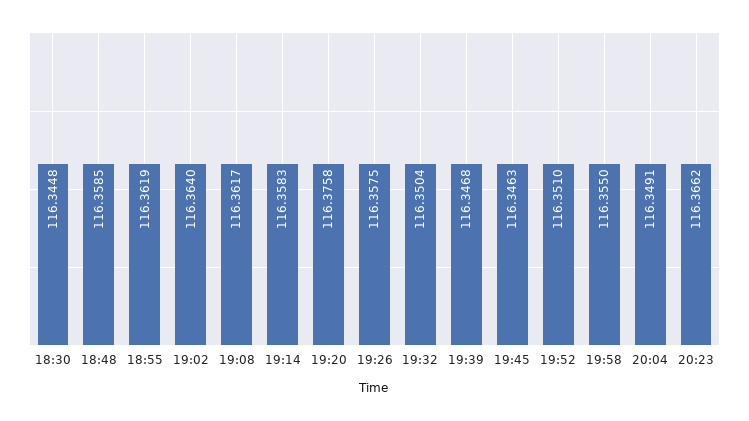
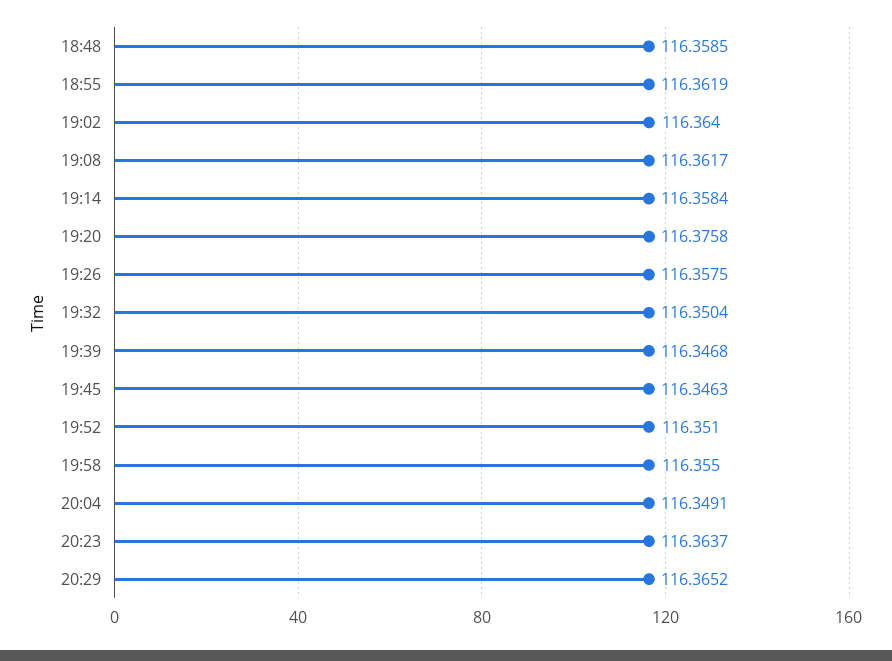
18:30: 116.3448 -> none
19:14: 116.3583 -> 116.3584
20:23: 116.3662 -> 116.3637
20:29: none -> 116.3652

